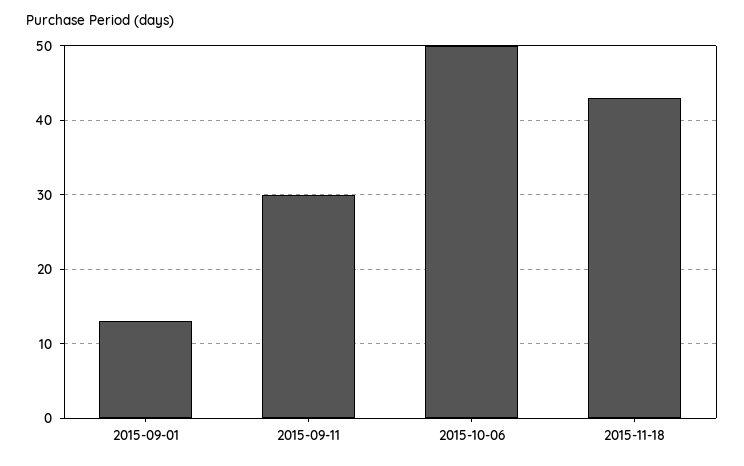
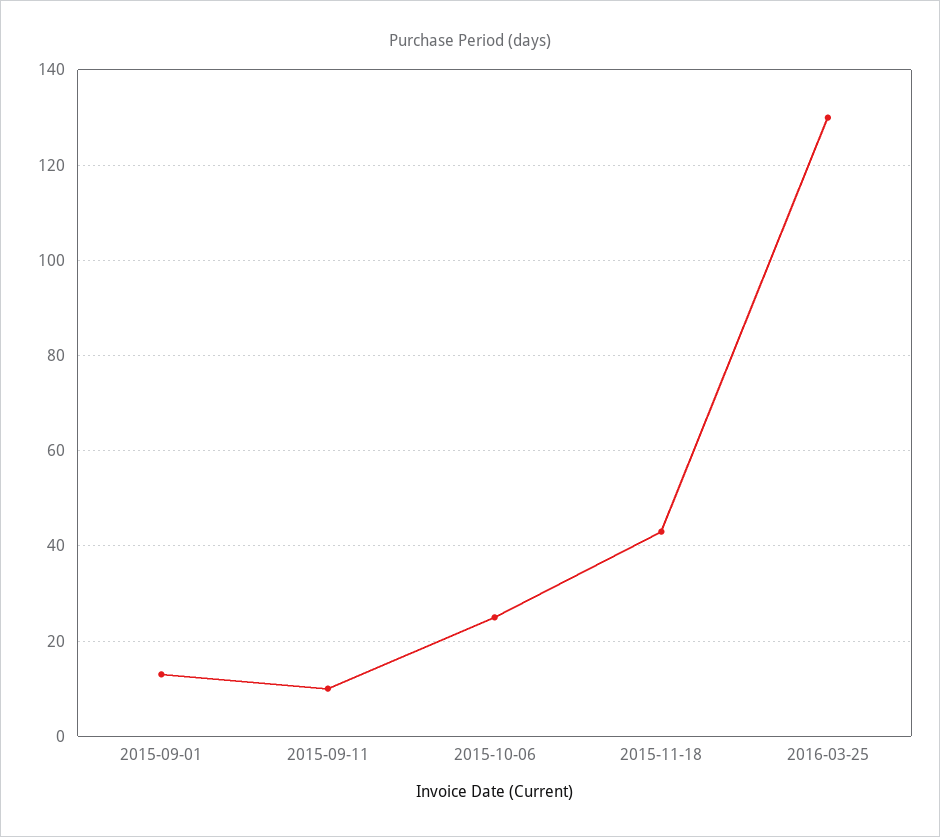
2015-09-11: 30 -> 10
2015-10-06: 50 -> 25
2016-03-25: none -> 130

